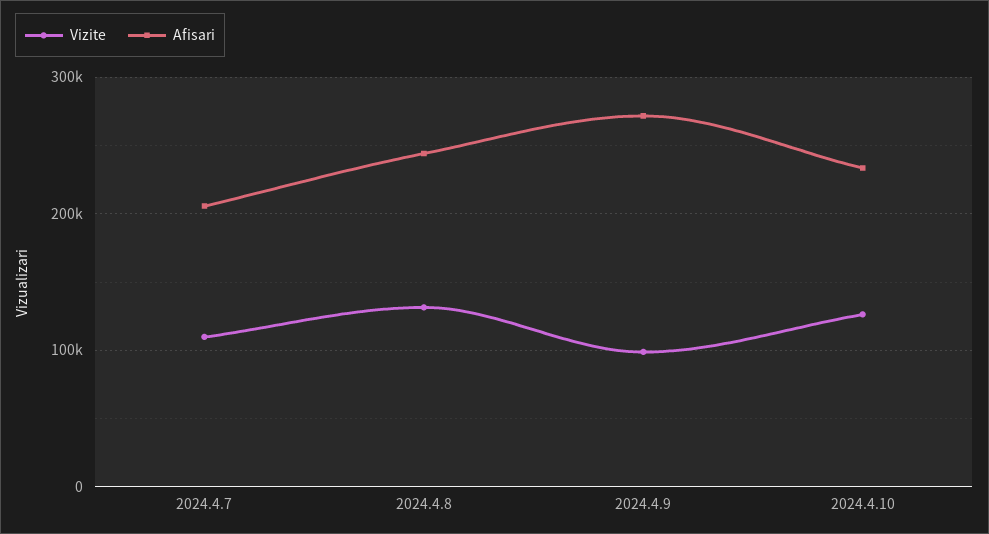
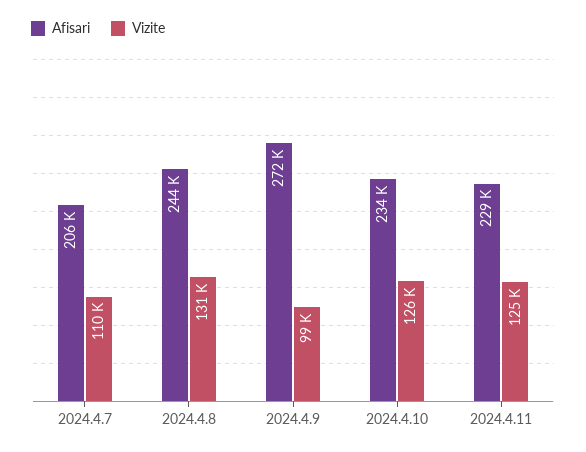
Afisari, 2024.4.11: none -> 229000
Vizite, 2024.4.11: none -> 125000

